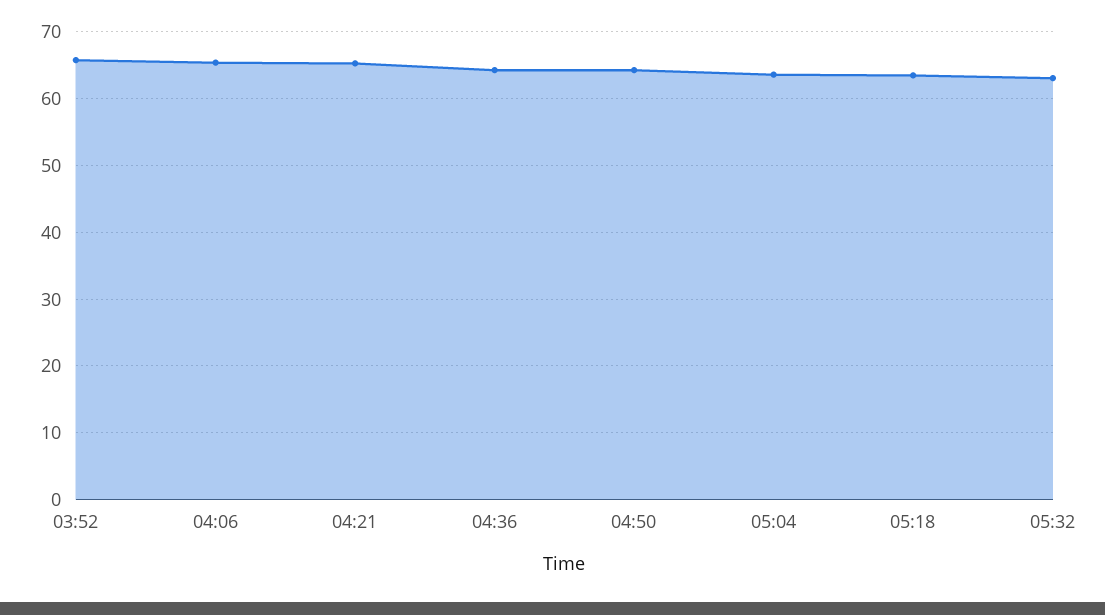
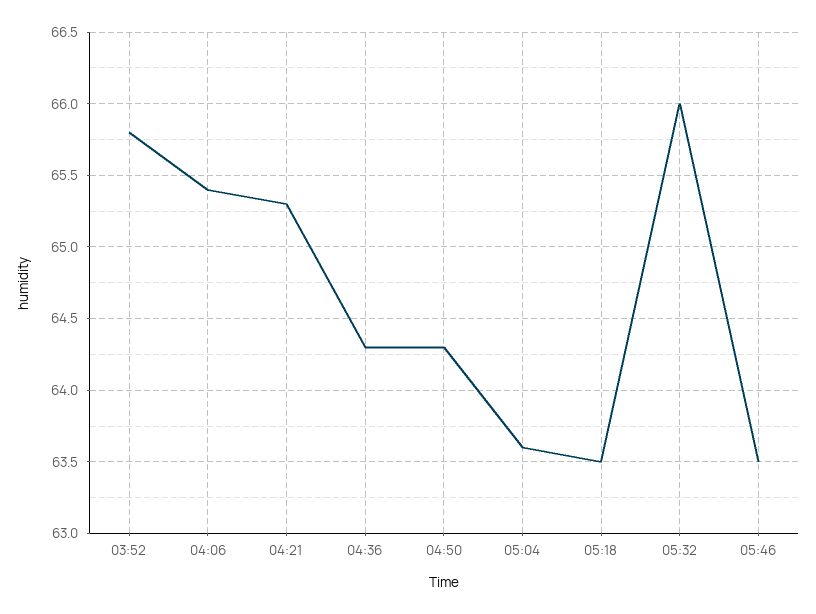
05:32: 63 -> 66
05:46: none -> 63.5

